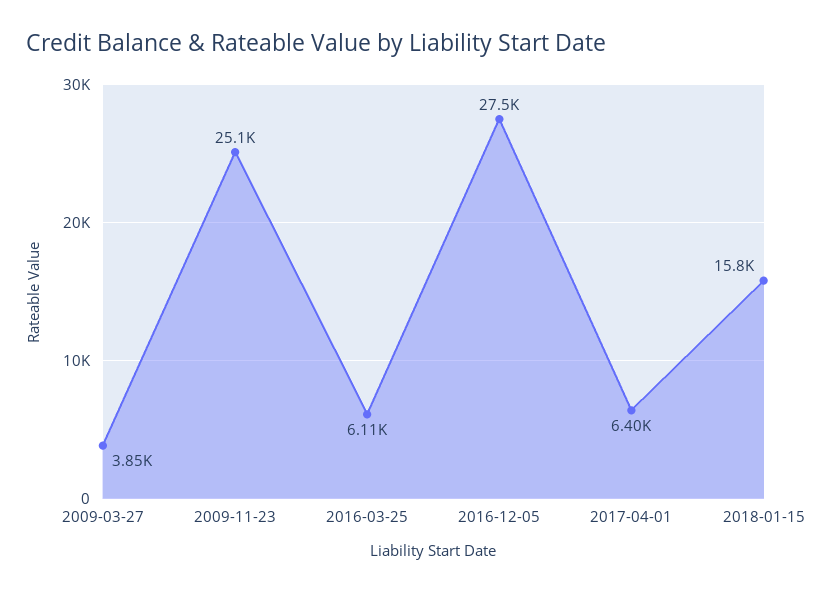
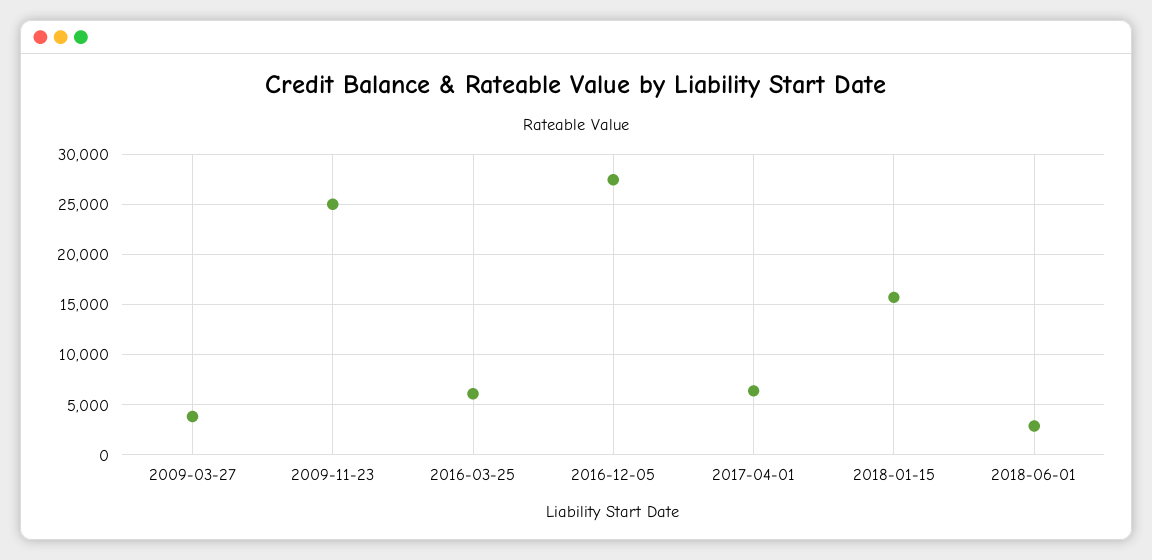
2018-06-01: none -> 3000

